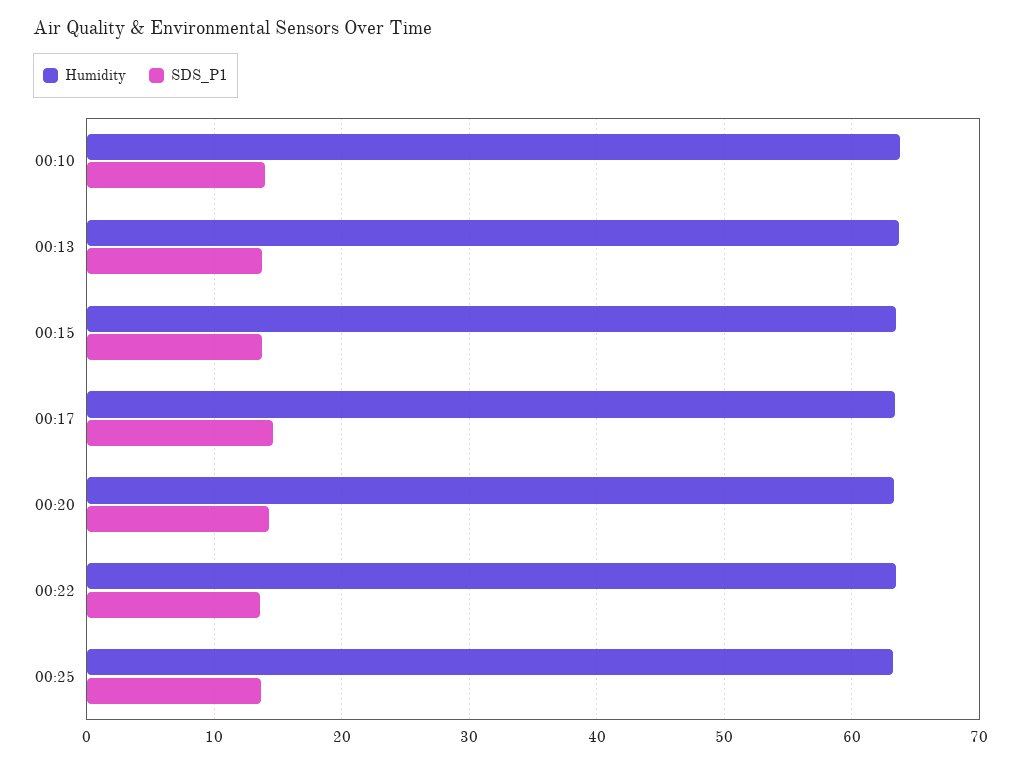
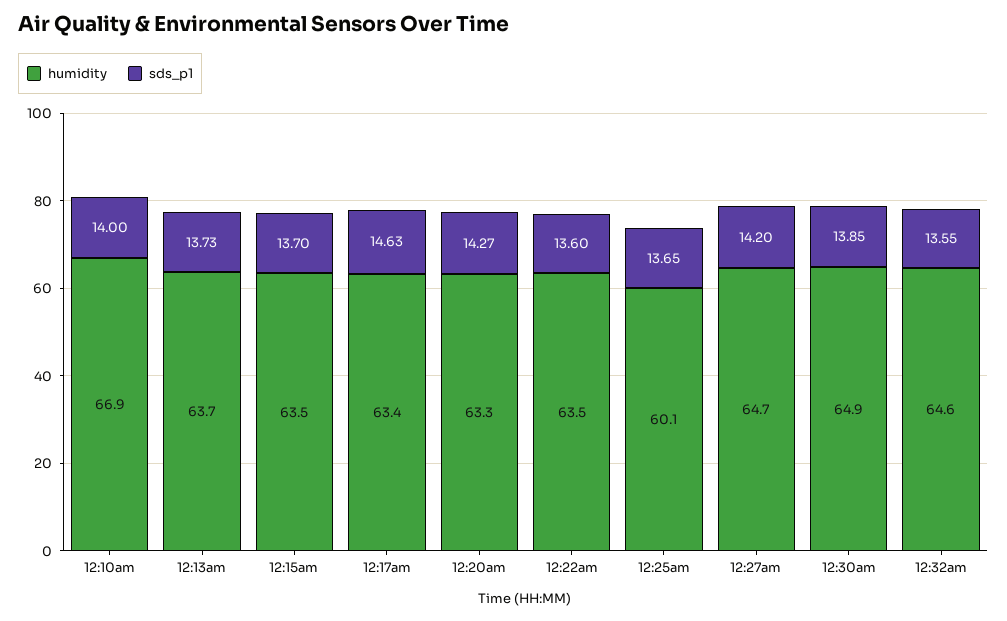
Humidity, 00:10: 64 -> 66.9
Humidity, 00:25: 63 -> 60.1
Humidity, 12:27am: none -> 64.7
SDS_P1, 12:27am: none -> 14.2
Humidity, 12:30am: none -> 64.9
SDS_P1, 12:30am: none -> 13.85
Humidity, 12:32am: none -> 64.6
SDS_P1, 12:32am: none -> 13.55

